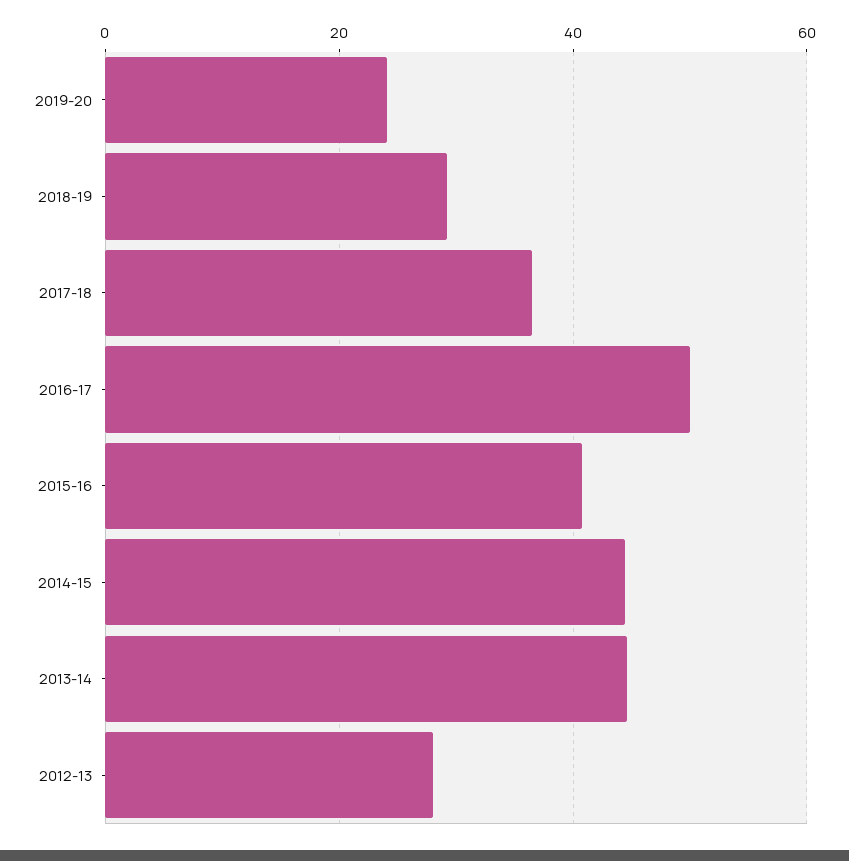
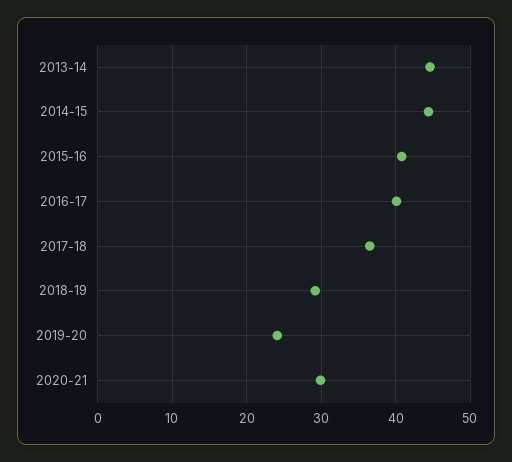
2016-17: 50 -> 40
2012-13: 28 -> none
2020-21: none -> 30

